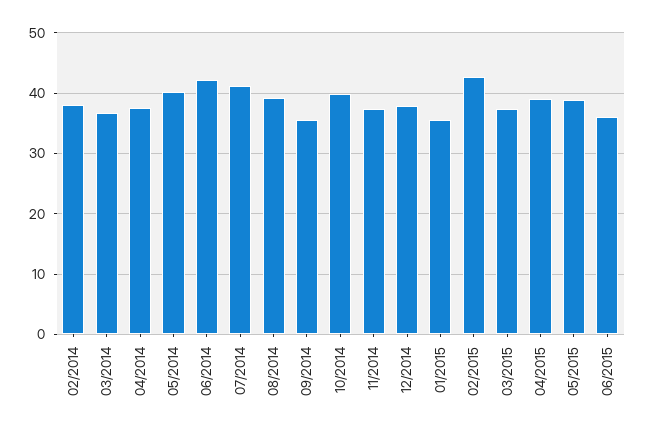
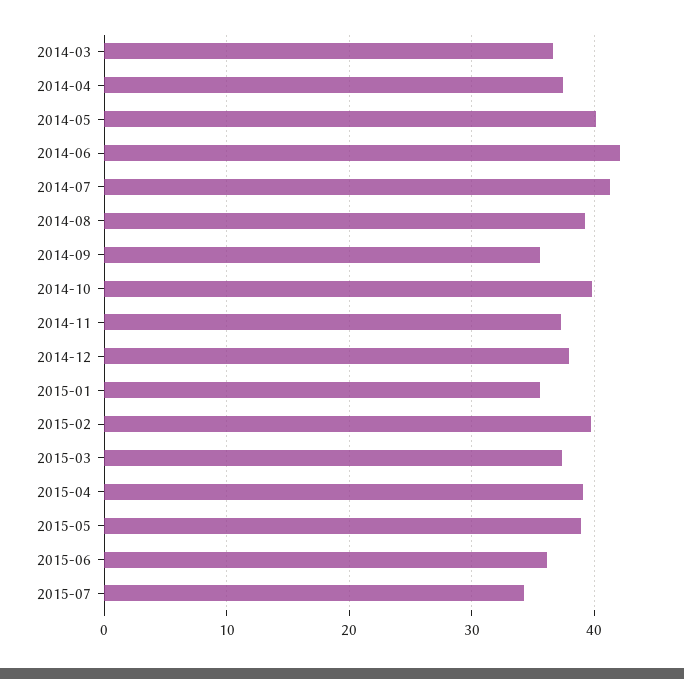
02/2014: 38 -> none
02/2015: 43 -> 40
2015-07: none -> 34

